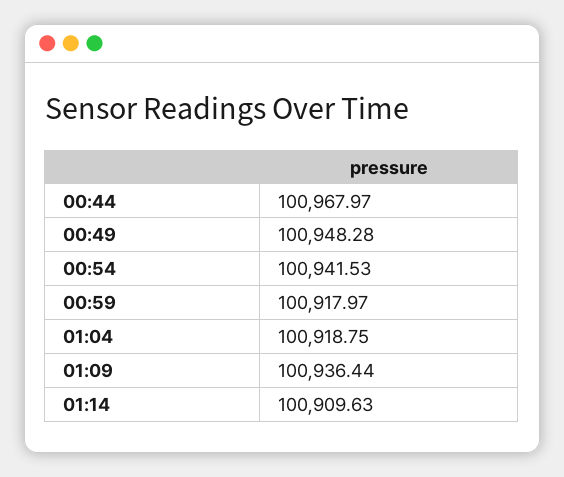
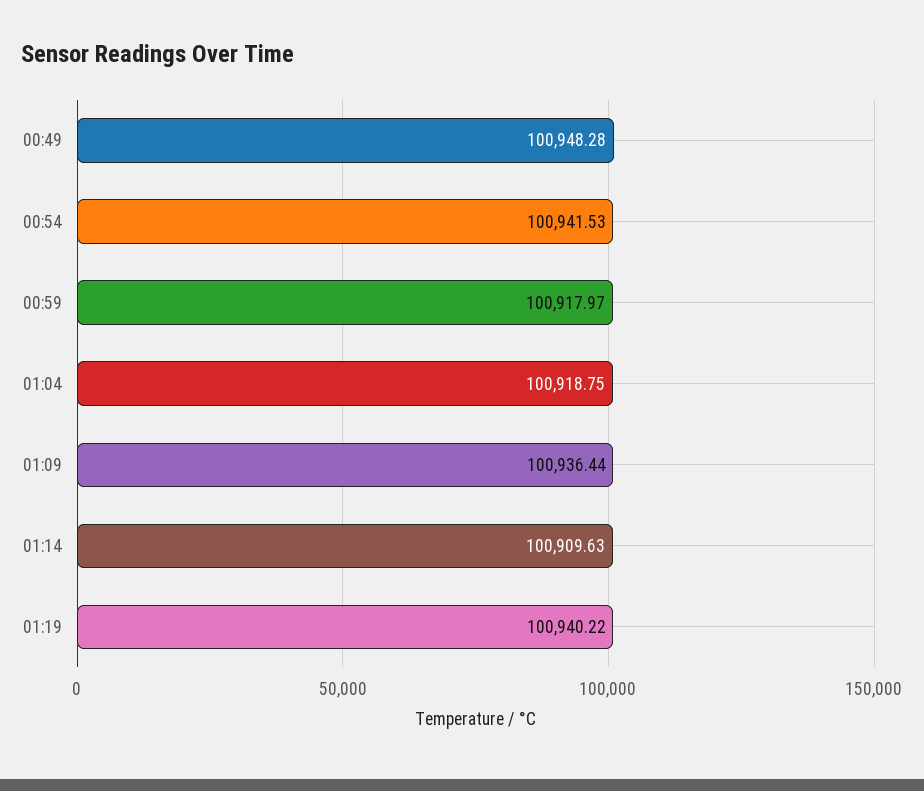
00:44: 100967.97 -> none
01:19: none -> 100940.22

